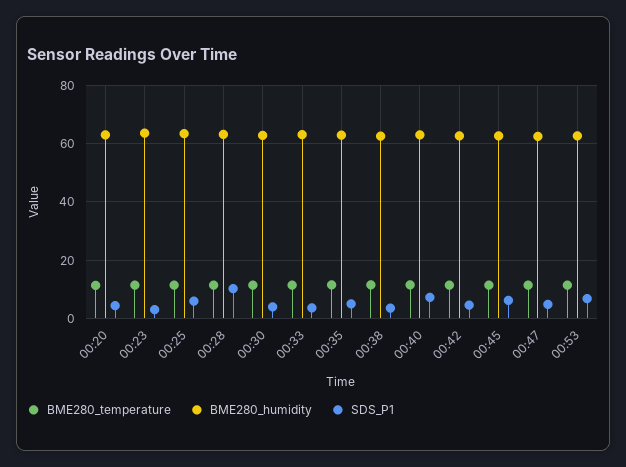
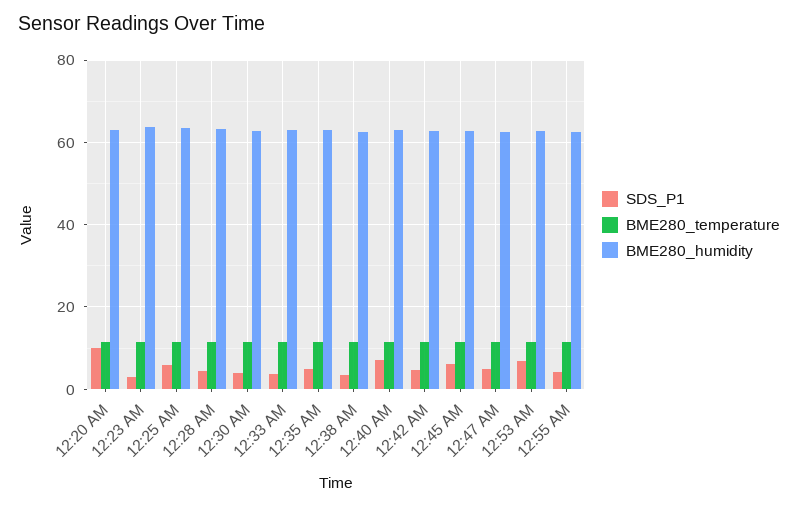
SDS_P1, 00:20: 5 -> 10
SDS_P1, 00:28: 10 -> 4
SDS_P1, 12:55 AM: none -> 4
BME280_temperature, 12:55 AM: none -> 12
BME280_humidity, 12:55 AM: none -> 62

